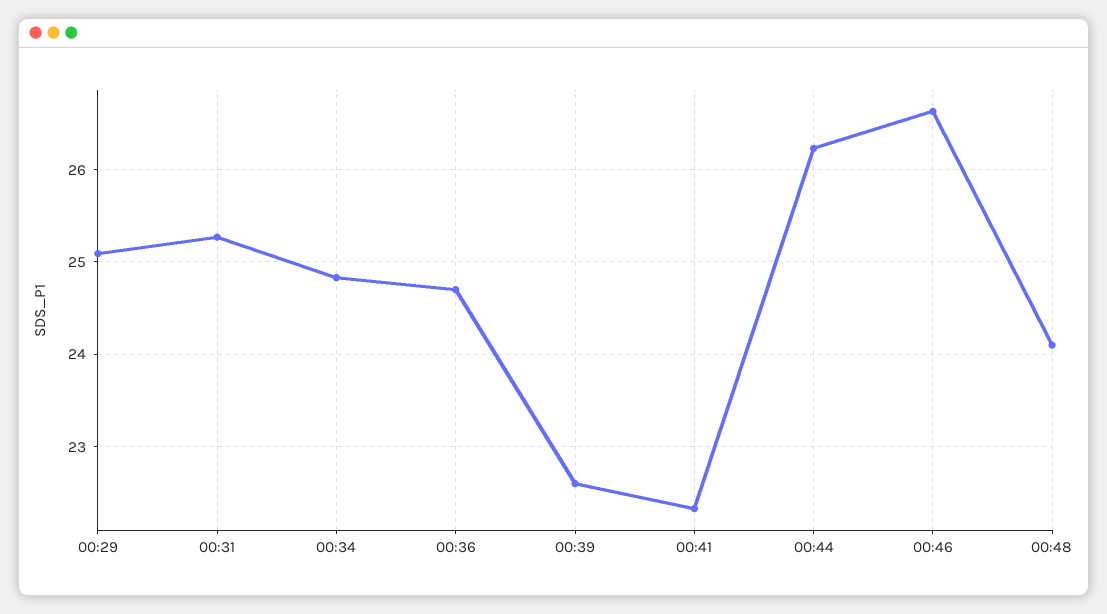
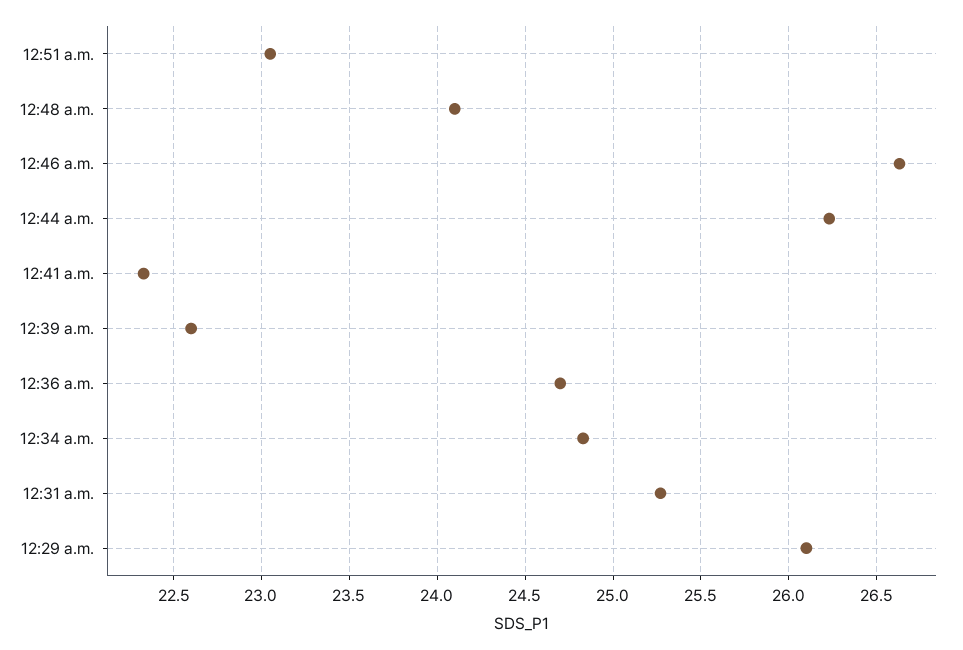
00:29: 25.1 -> 26.1
12:51 a.m.: none -> 23.05

